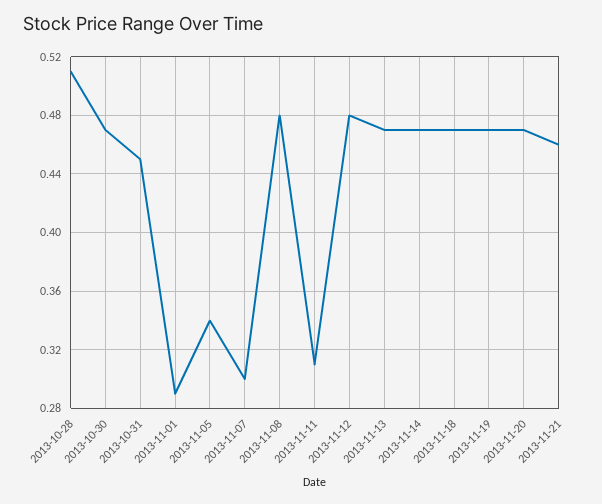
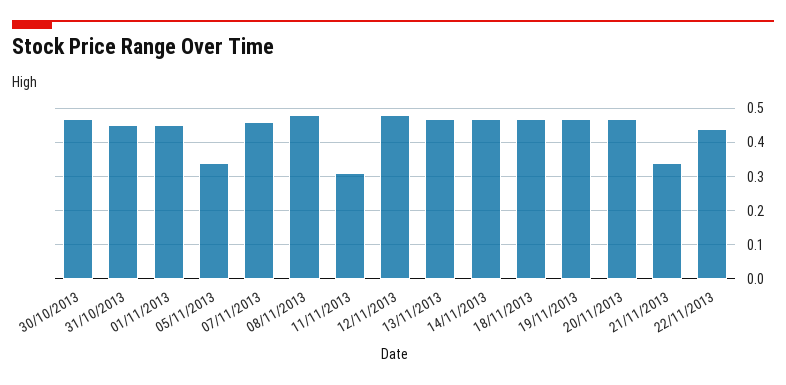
2013-10-28: 0.51 -> none
2013-11-01: 0.29 -> 0.45
2013-11-07: 0.3 -> 0.45
2013-11-21: 0.46 -> 0.35
22/11/2013: none -> 0.45

